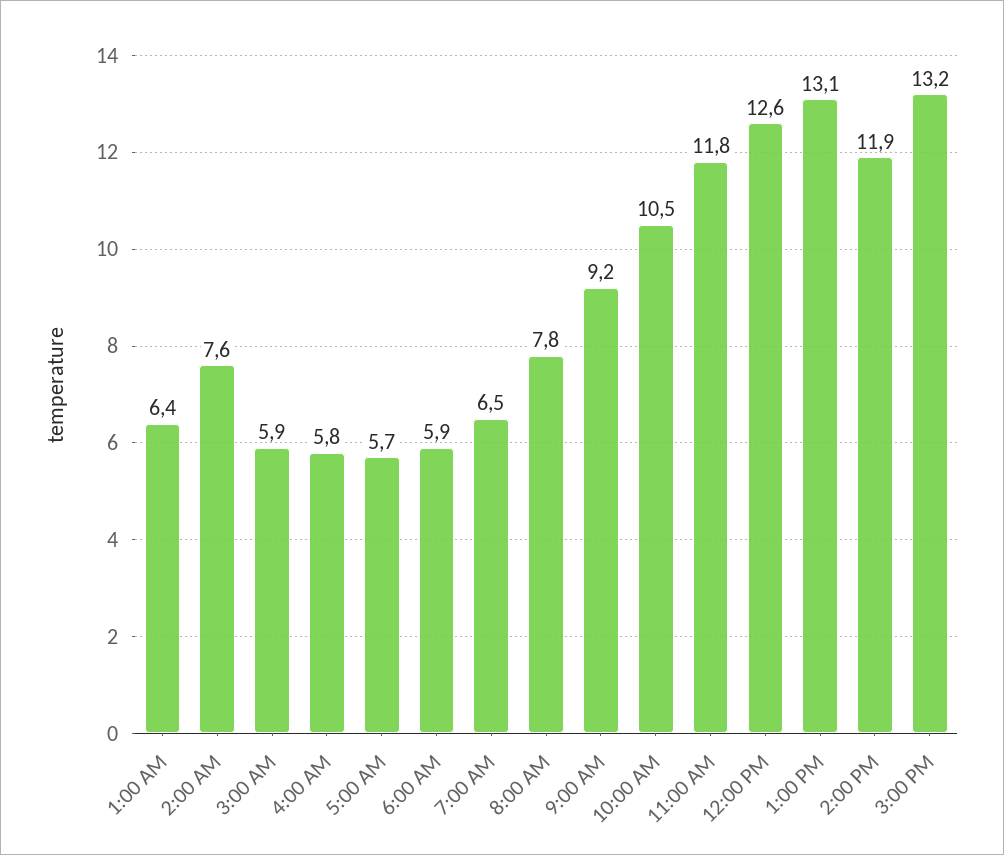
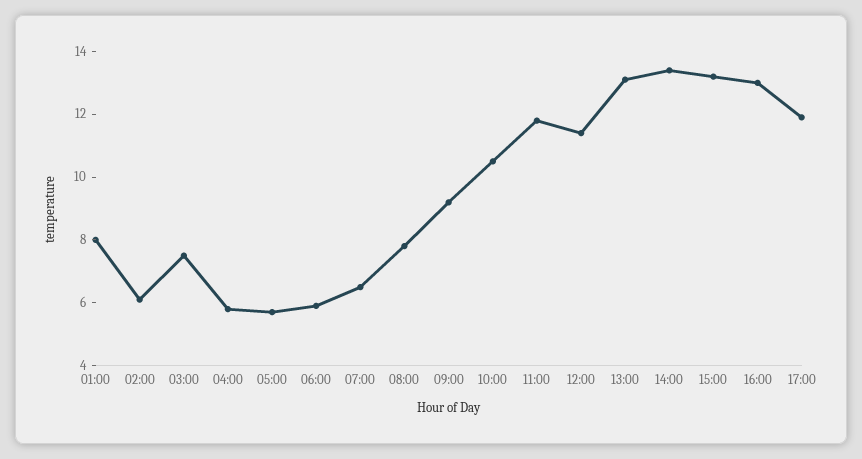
1:00 AM: 6.4 -> 8
2:00 AM: 7.6 -> 6
3:00 AM: 5.9 -> 7.5
12:00 PM: 12.6 -> 11.5
2:00 PM: 11.9 -> 13.5
16:00: none -> 13
17:00: none -> 12

